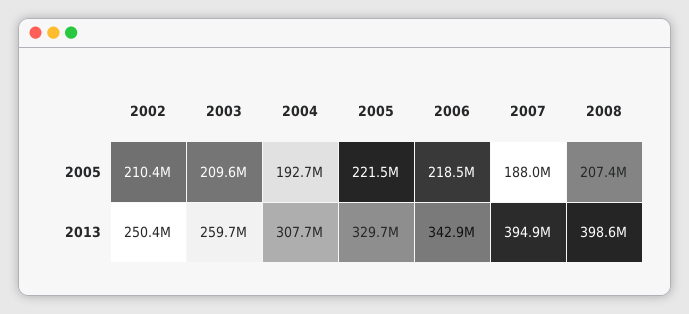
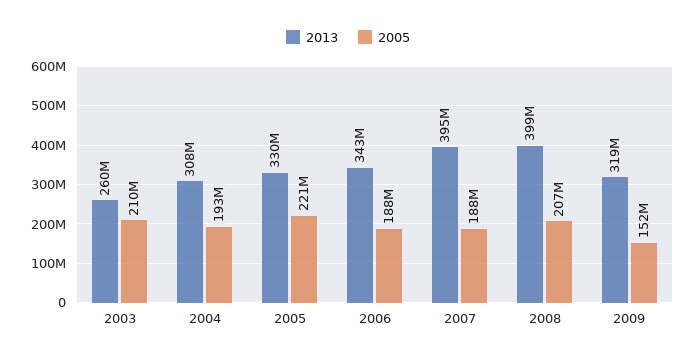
2005, 2002: 210400000 -> none
2005, 2006: 218500000 -> 188000000
2013, 2002: 250400000 -> none
2013, 2009: none -> 319000000
2005, 2009: none -> 152000000

